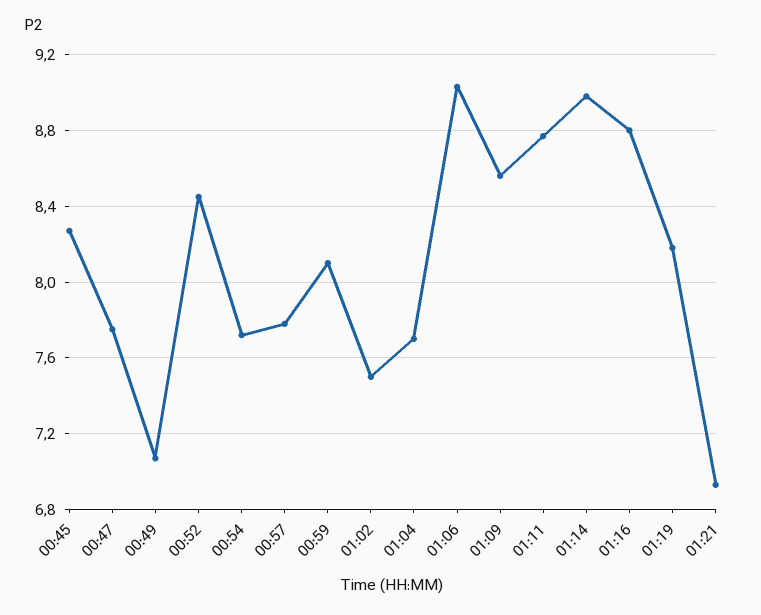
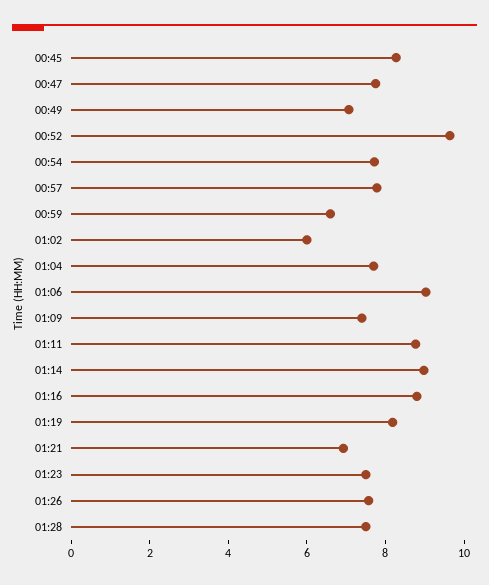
00:52: 8.45 -> 9.5
00:59: 8.1 -> 6.5
01:02: 7.5 -> 6
01:09: 8.55 -> 7.5
01:23: none -> 7.5
01:26: none -> 7.5
01:28: none -> 7.5

